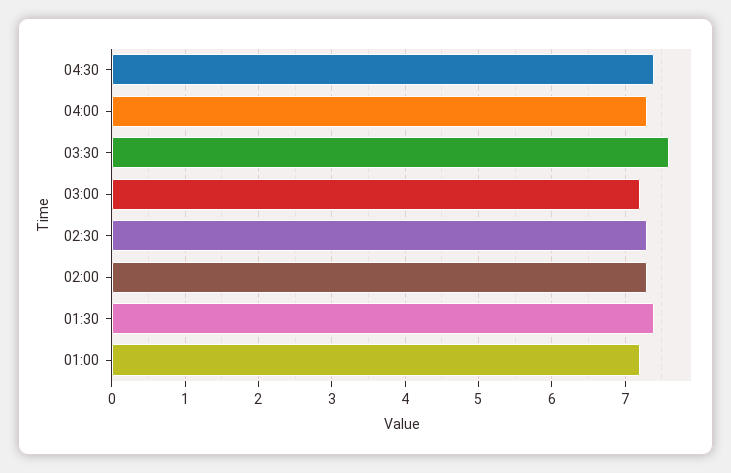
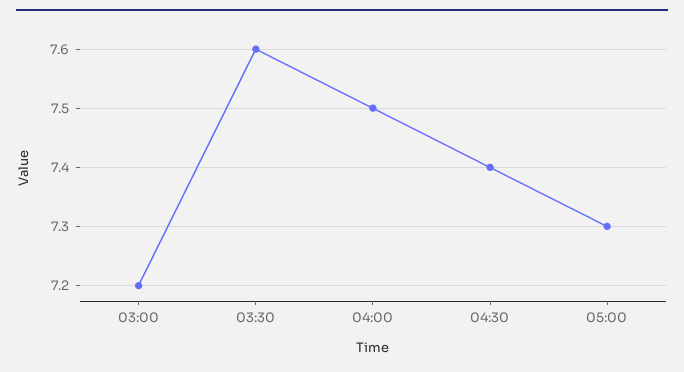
04:00: 7.3 -> 7.5
02:30: 7.3 -> none
02:00: 7.3 -> none
01:30: 7.4 -> none
01:00: 7.2 -> none
05:00: none -> 7.3

